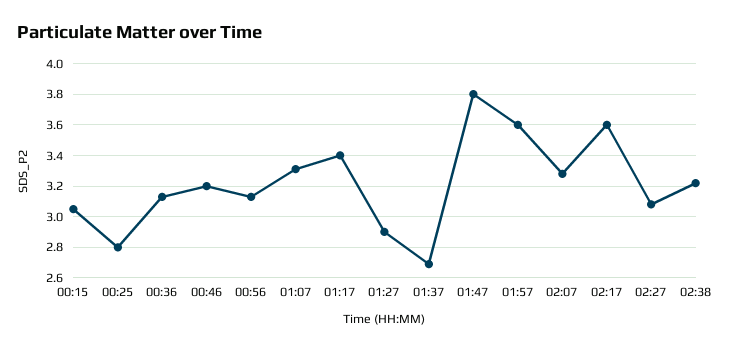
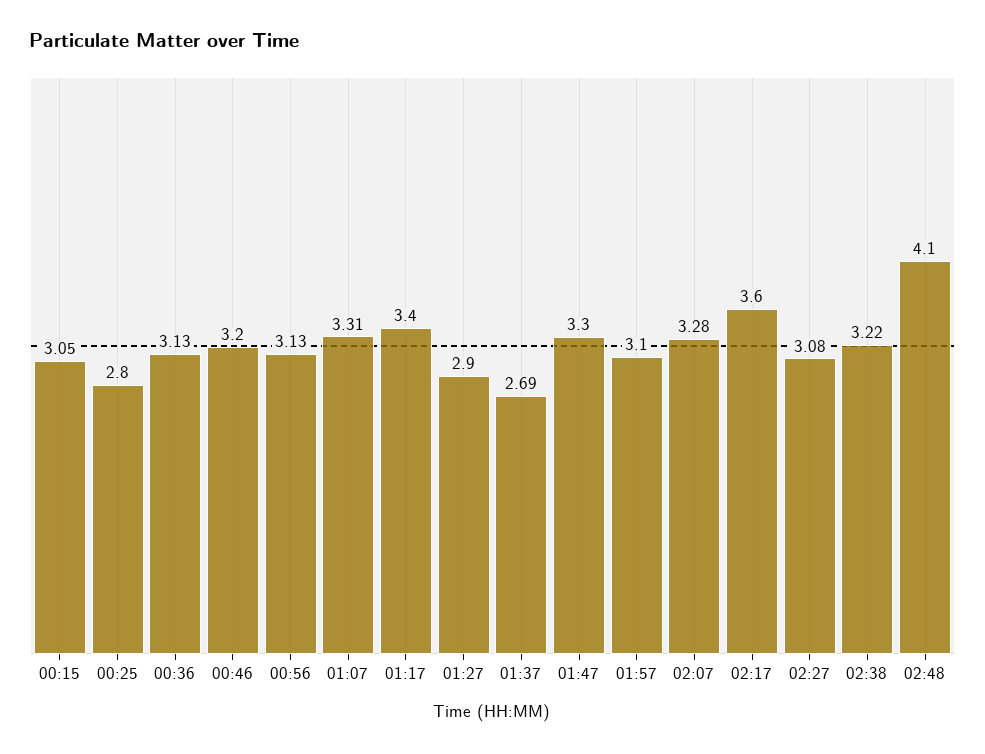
01:47: 3.8 -> 3.3
01:57: 3.6 -> 3.1
02:48: none -> 4.1

